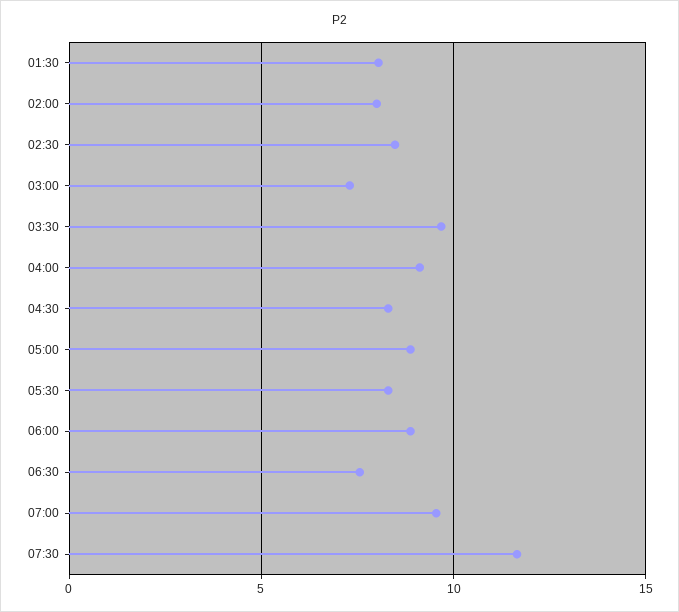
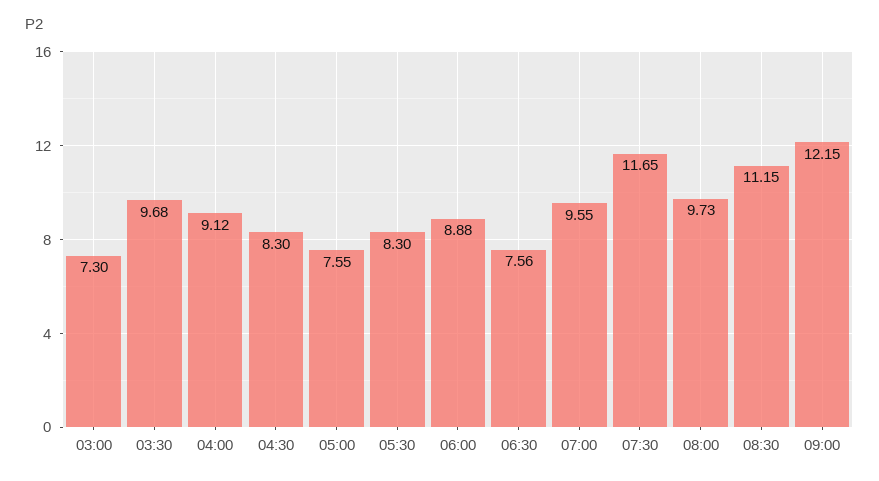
01:30: 8 -> none
02:00: 8 -> none
02:30: 8.5 -> none
05:00: 9 -> 7.55
08:00: none -> 9.73
08:30: none -> 11.15
09:00: none -> 12.15

